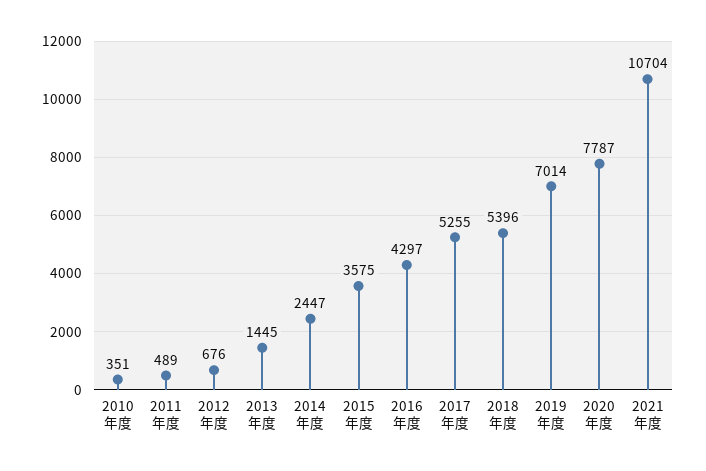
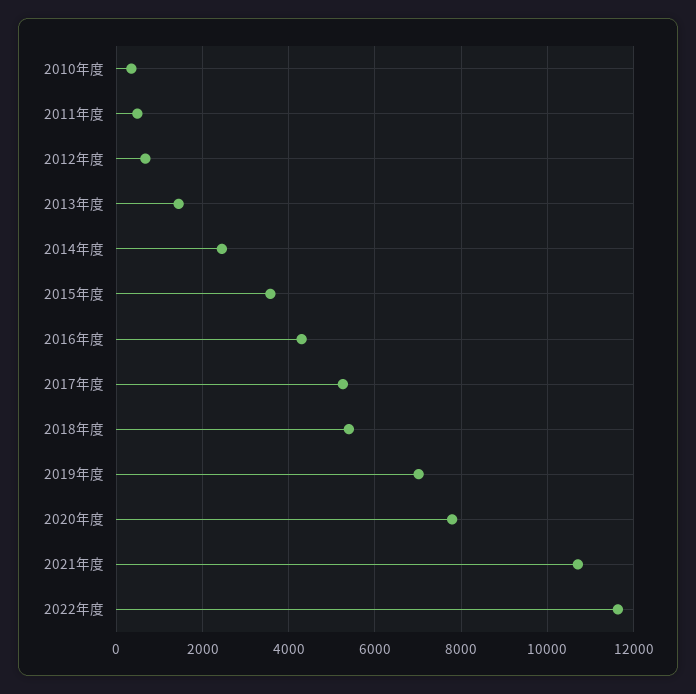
2022年度: none -> 11600

